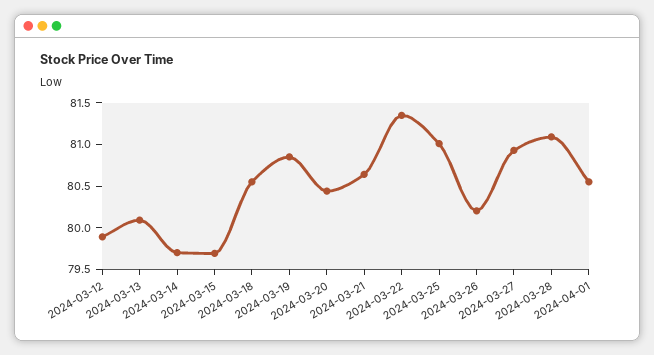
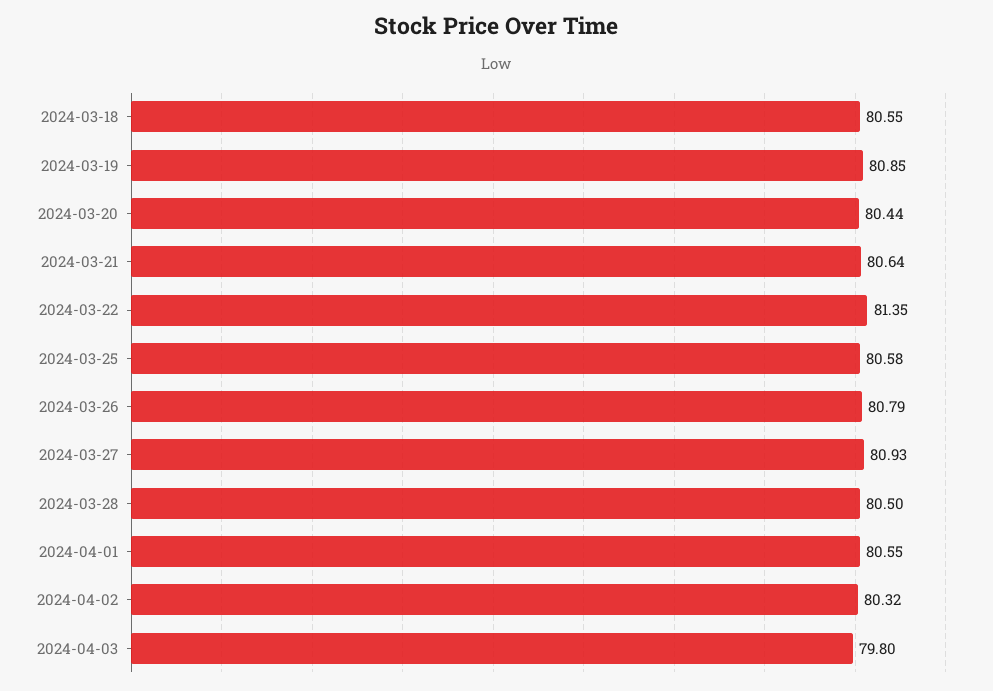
2024-03-12: 79.9 -> none
2024-03-13: 80.1 -> none
2024-03-14: 79.7 -> none
2024-03-15: 79.7 -> none
2024-03-25: 81 -> 80.58
2024-03-26: 80.2 -> 80.79
2024-03-28: 81.1 -> 80.5
2024-04-02: none -> 80.32
2024-04-03: none -> 79.8

